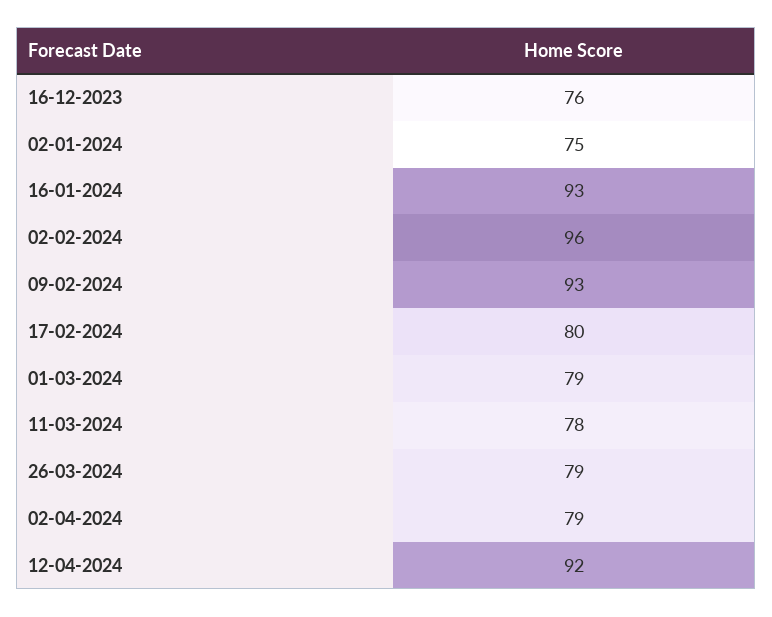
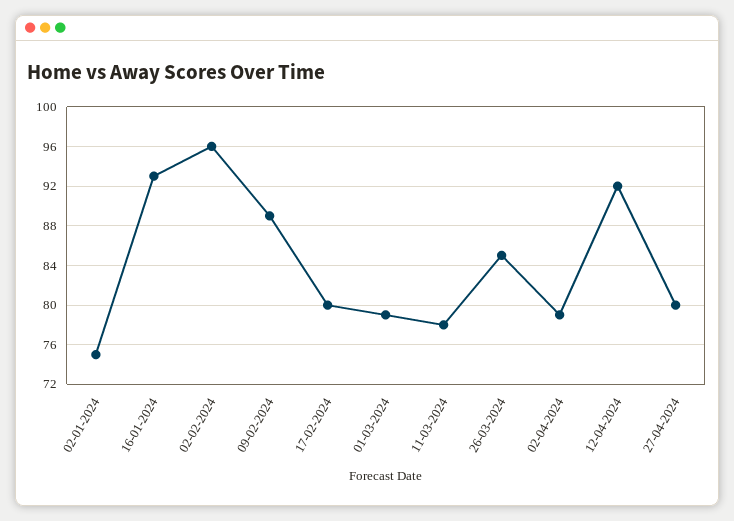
16-12-2023: 76 -> none
09-02-2024: 93 -> 89
26-03-2024: 79 -> 85
27-04-2024: none -> 80

